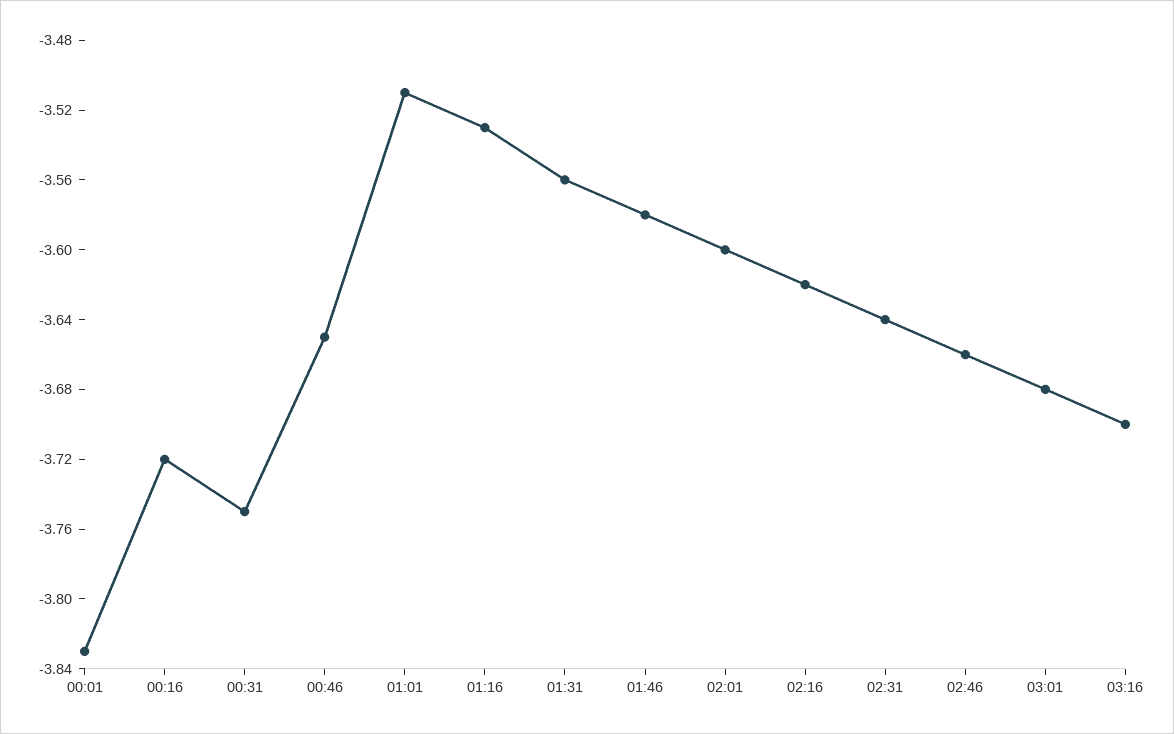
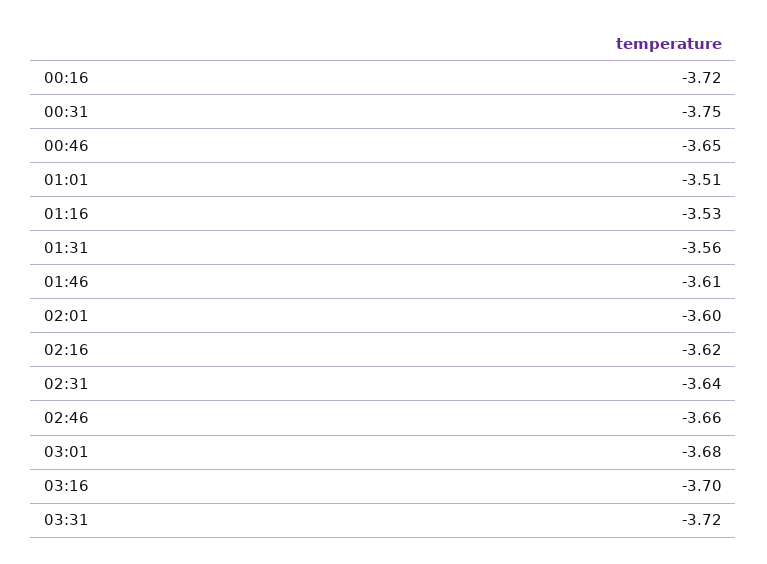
00:01: -3.83 -> none
01:46: -3.58 -> -3.61
03:31: none -> -3.72

